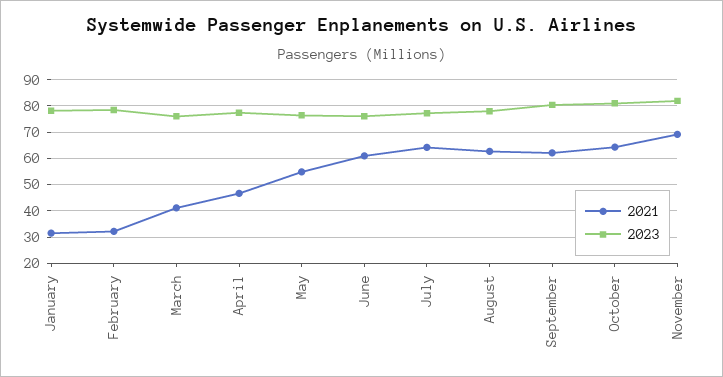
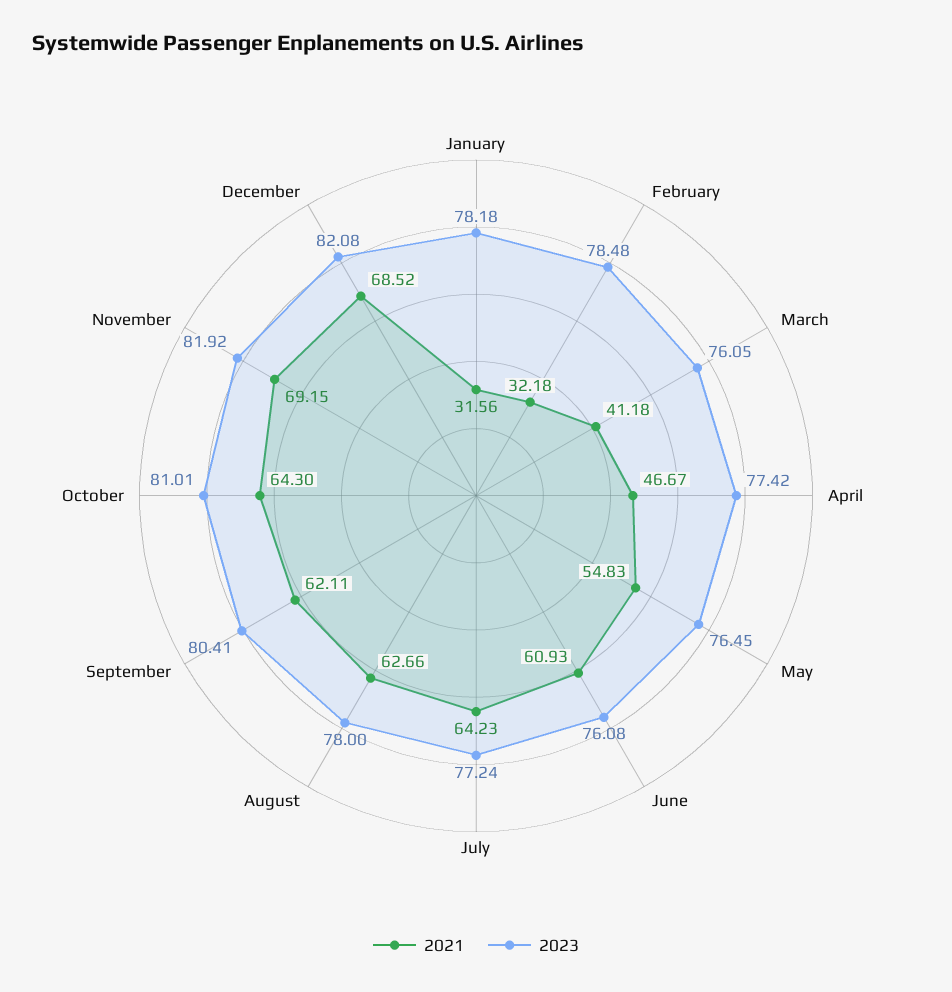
2021, December: none -> 68.52
2023, December: none -> 82.08

